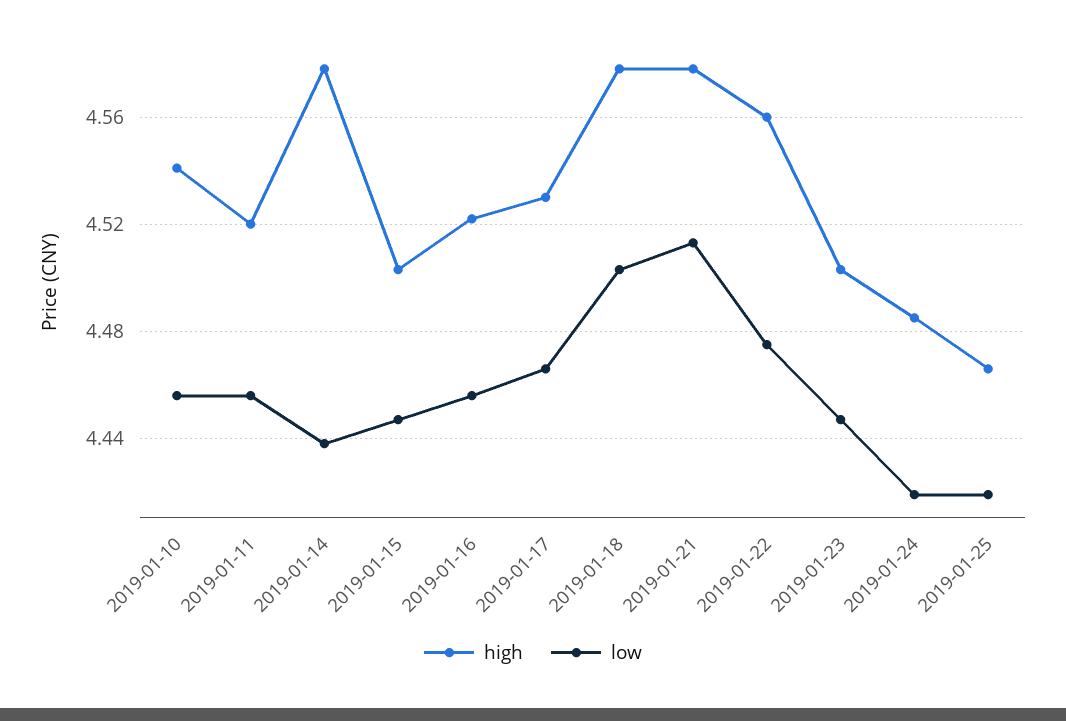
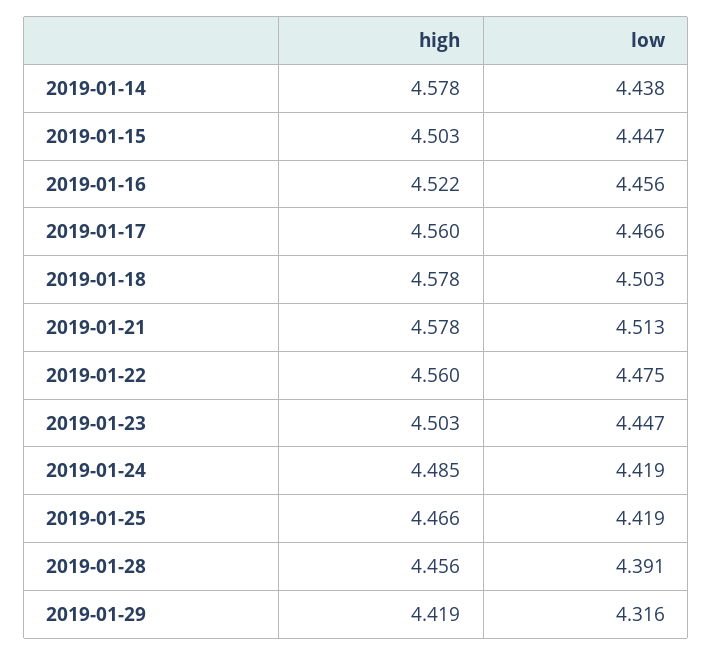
high, 2019-01-10: 4.54 -> none
low, 2019-01-10: 4.455 -> none
high, 2019-01-11: 4.52 -> none
low, 2019-01-11: 4.455 -> none
high, 2019-01-17: 4.53 -> 4.56
high, 2019-01-28: none -> 4.456
low, 2019-01-28: none -> 4.391
high, 2019-01-29: none -> 4.419
low, 2019-01-29: none -> 4.316

